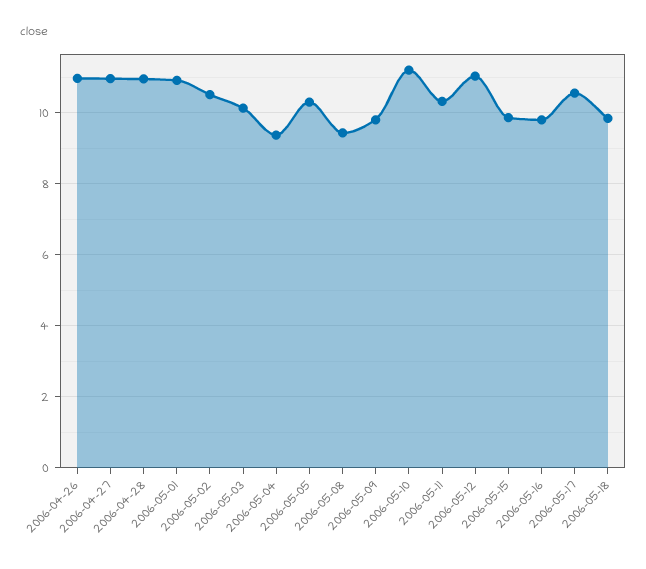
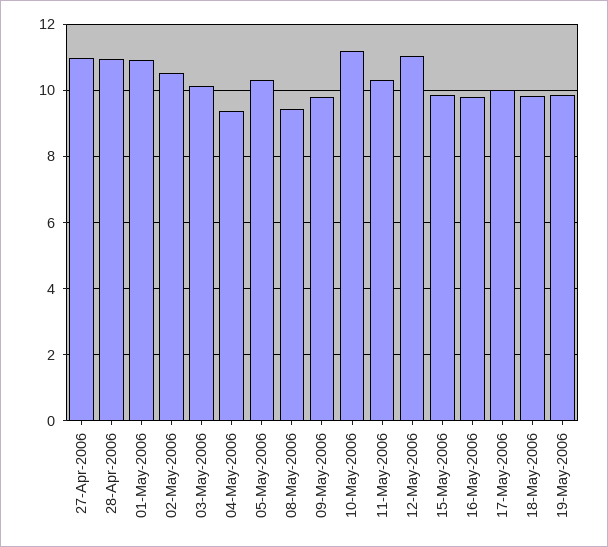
2006-04-26: 11 -> none
2006-05-17: 10.6 -> 10
19-May-2006: none -> 9.8

